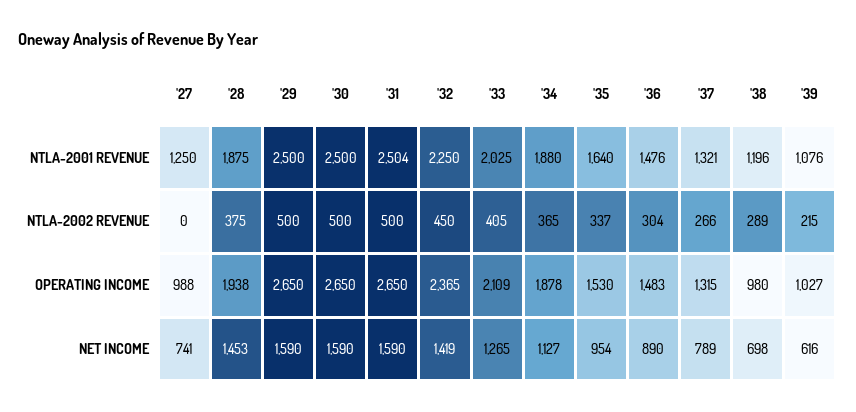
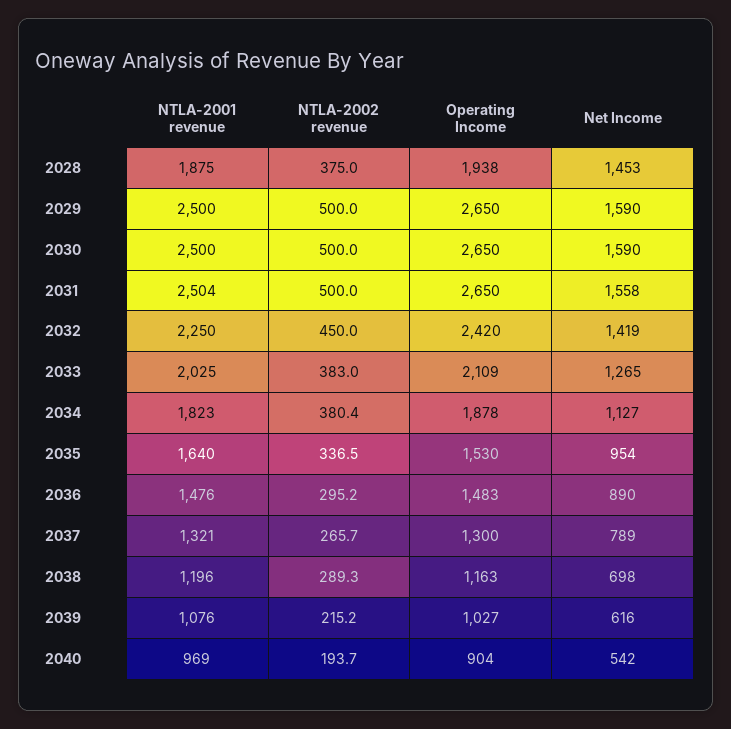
'27, NTLA-2001 REVENUE: 1250 -> none
'34, NTLA-2001 REVENUE: 1880 -> 1823
'27, NTLA-2002 REVENUE: 0 -> none
'33, NTLA-2002 REVENUE: 405 -> 383
'34, NTLA-2002 REVENUE: 365 -> 380.4
'36, NTLA-2002 REVENUE: 304 -> 295.2
'27, OPERATING INCOME: 988 -> none
'32, OPERATING INCOME: 2365 -> 2420
'37, OPERATING INCOME: 1315 -> 1300
'38, OPERATING INCOME: 980 -> 1163
'27, NET INCOME: 741 -> none
'31, NET INCOME: 1590 -> 1558
2040, NTLA-2001 REVENUE: none -> 969
2040, NTLA-2002 REVENUE: none -> 193.7
2040, OPERATING INCOME: none -> 904
2040, NET INCOME: none -> 542

